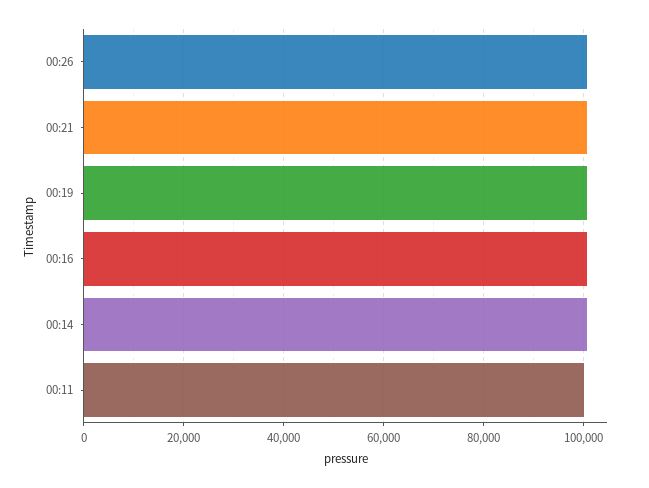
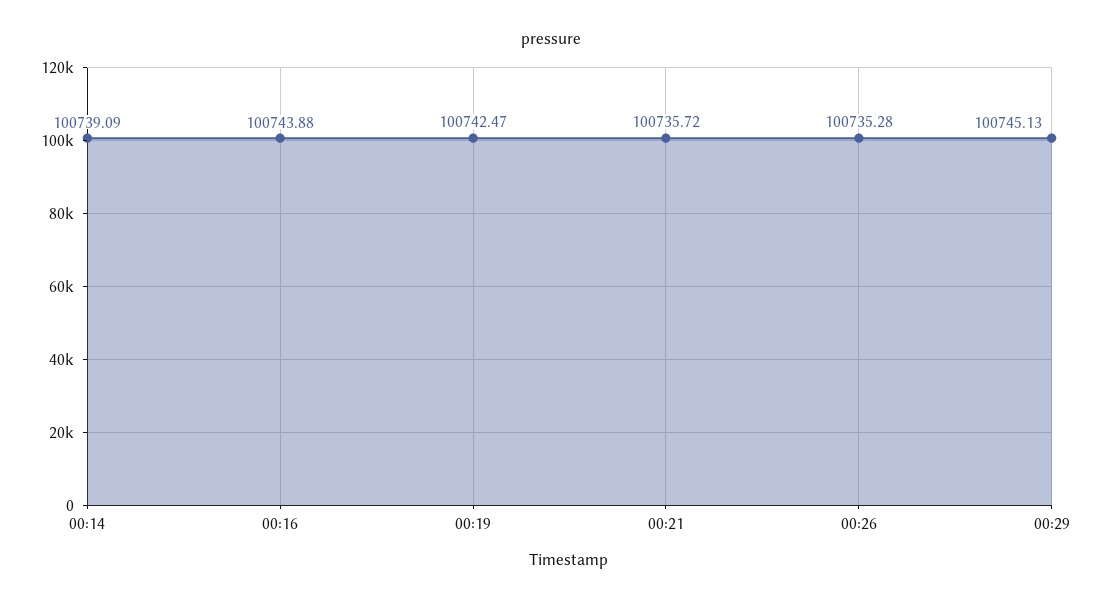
00:11: 100000 -> none
00:29: none -> 100745.13

